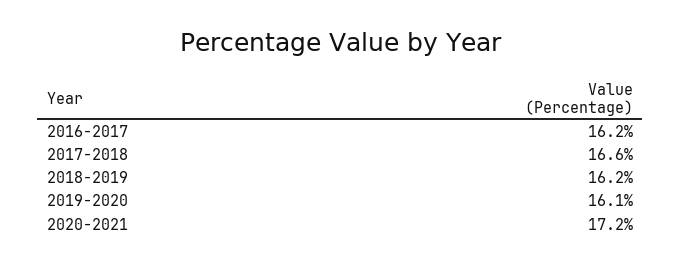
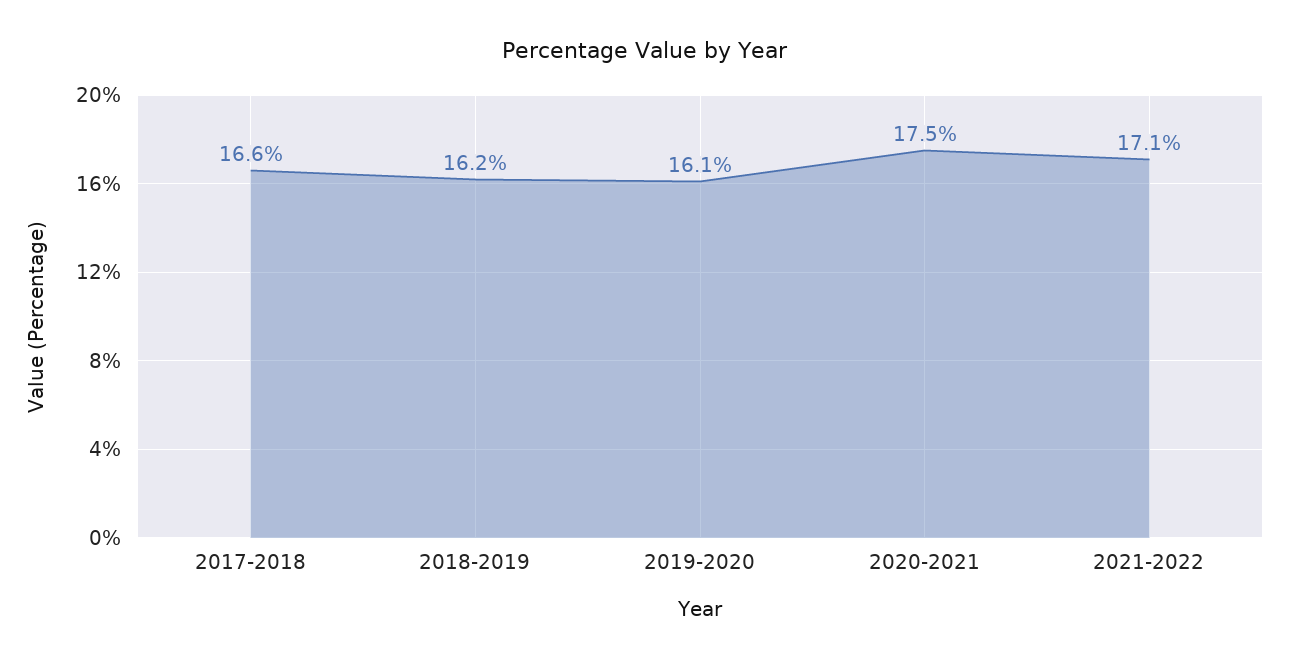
2016-2017: 16.2 -> none
2020-2021: 17.2 -> 17.5
2021-2022: none -> 17.1

